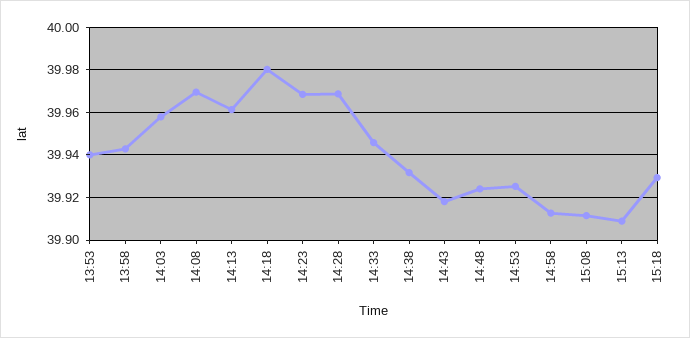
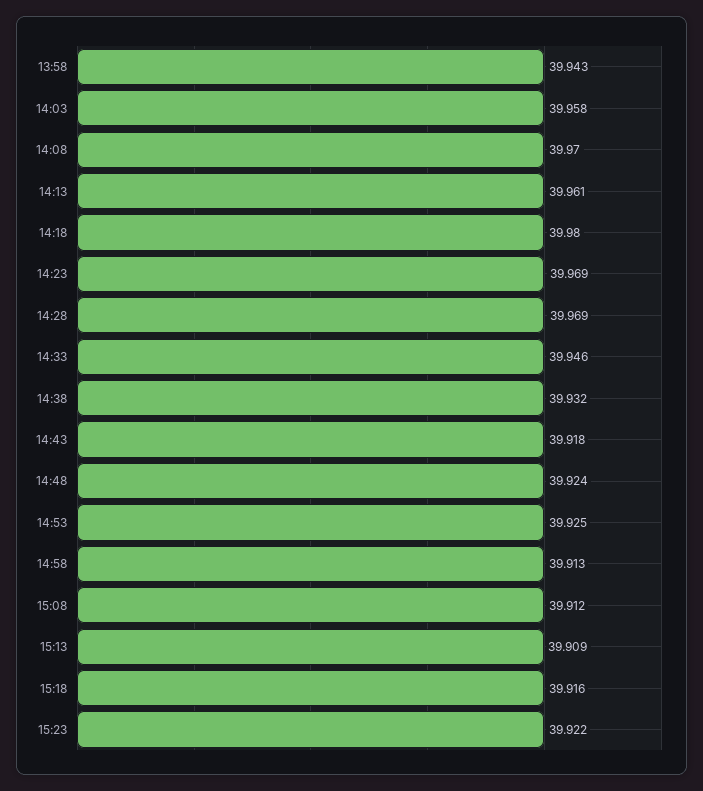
13:53: 39.94 -> none
15:18: 39.93 -> 39.916
15:23: none -> 39.922

